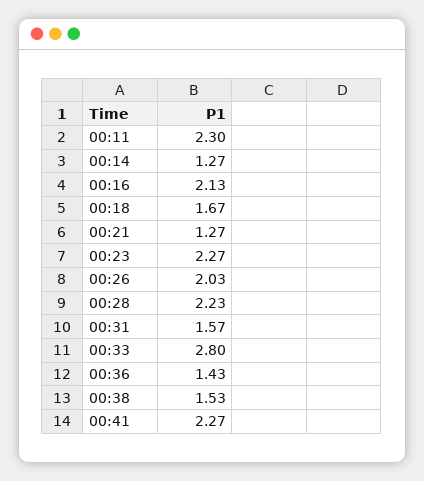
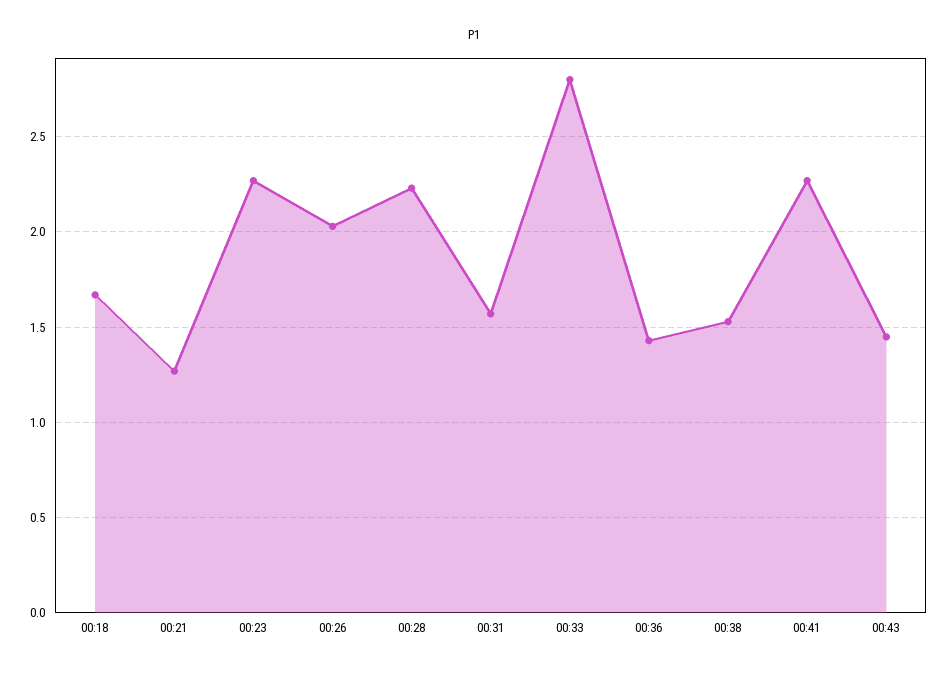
00:11: 2.3 -> none
00:14: 1.27 -> none
00:16: 2.13 -> none
00:43: none -> 1.45

